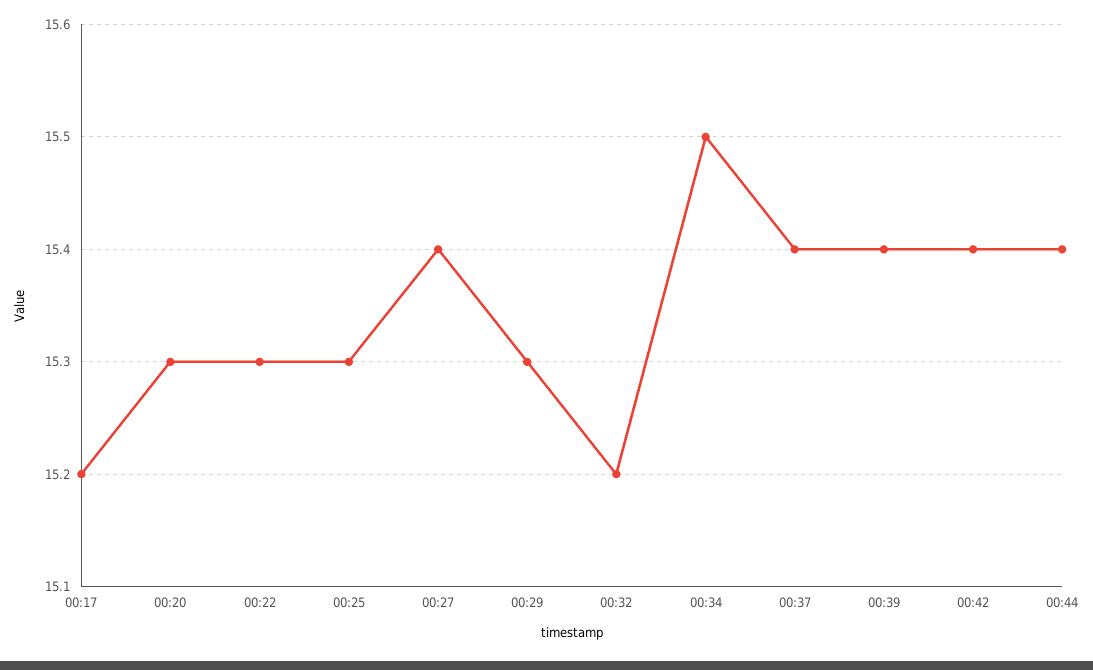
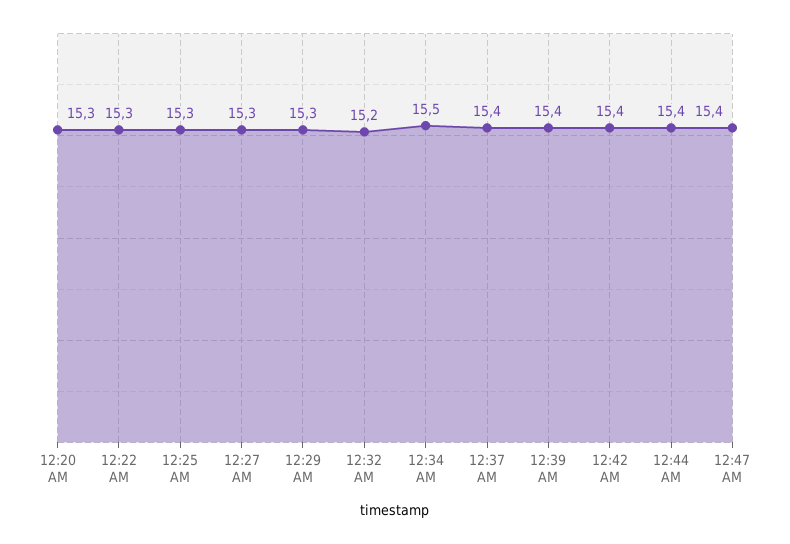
00:17: 15.2 -> none
00:27: 15.4 -> 15.3
12:47 AM: none -> 15.4

